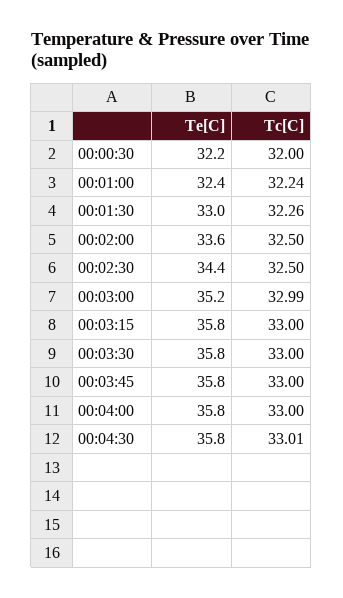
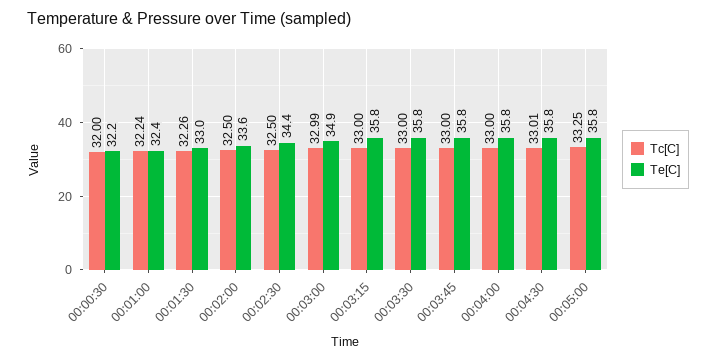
Te[C], 00:03:00: 35.2 -> 34.9
Tc[C], 00:05:00: none -> 33.25
Te[C], 00:05:00: none -> 35.8

